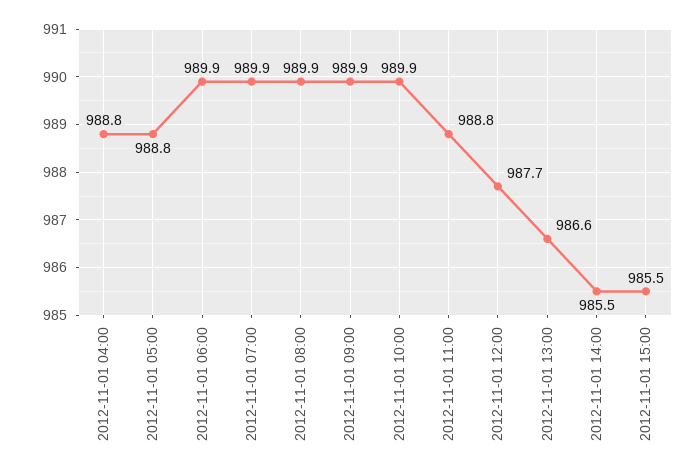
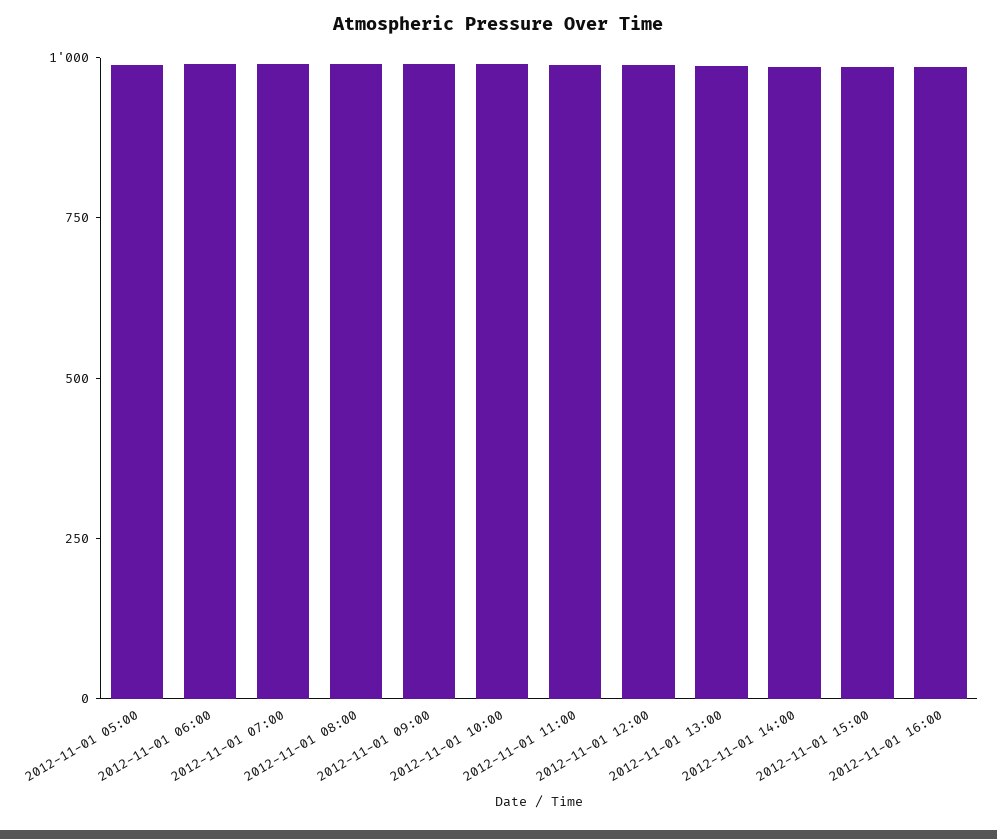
2012-11-01 04:00: 988.8 -> none
2012-11-01 16:00: none -> 1000

